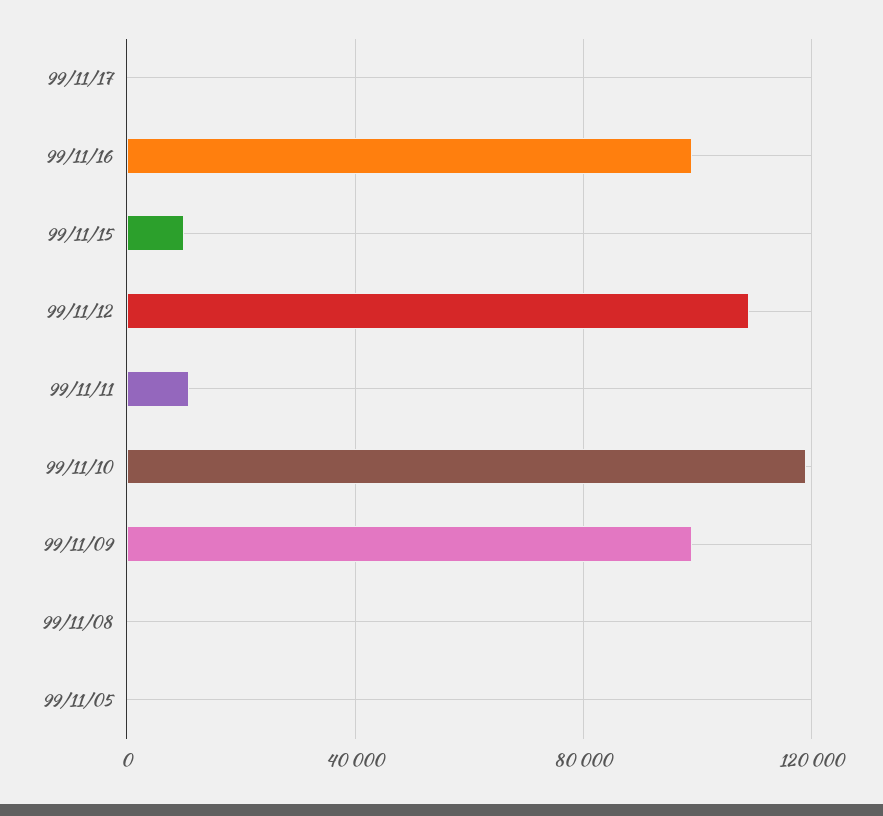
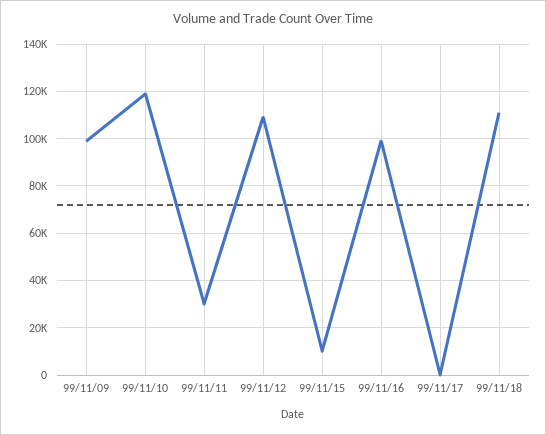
99/11/11: 10000 -> 30000
99/11/08: 0 -> none
99/11/05: 0 -> none
99/11/18: none -> 110000

